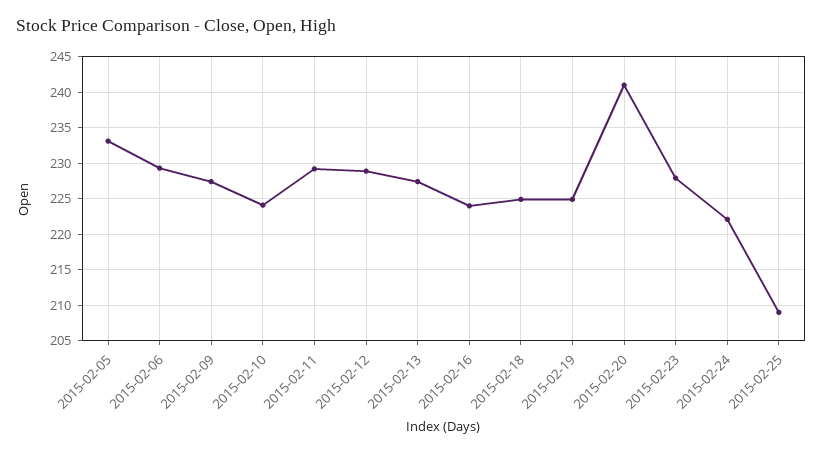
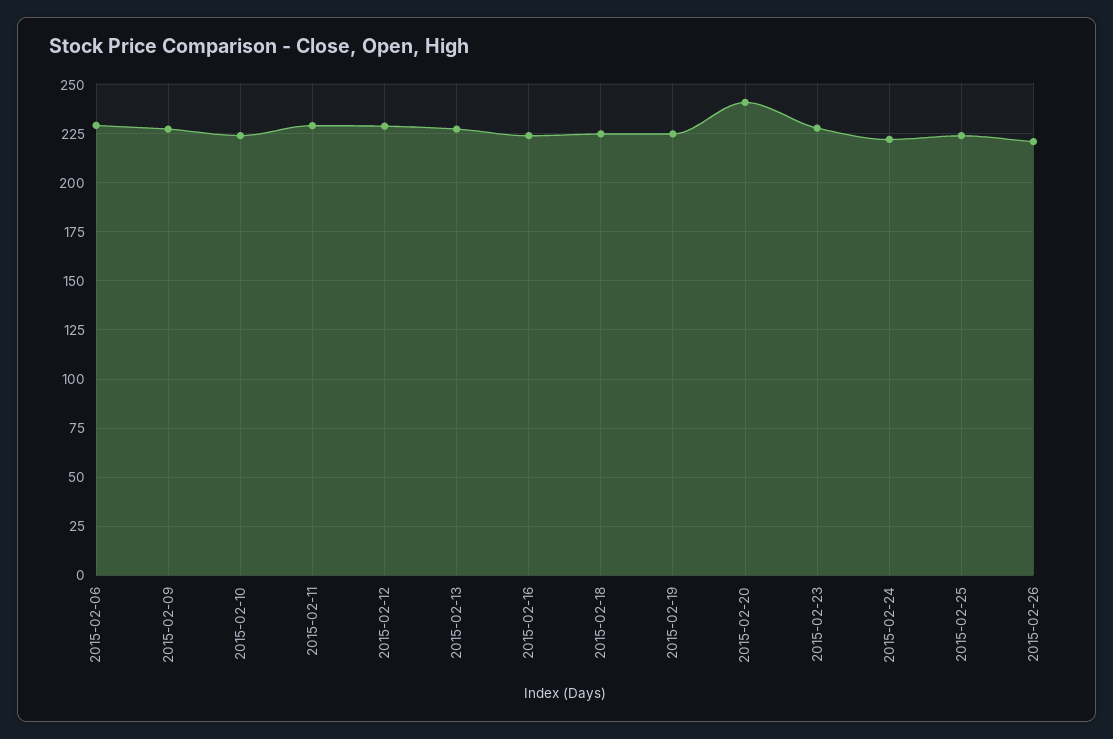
2015-02-05: 233 -> none
2015-02-25: 209 -> 225
2015-02-26: none -> 220

